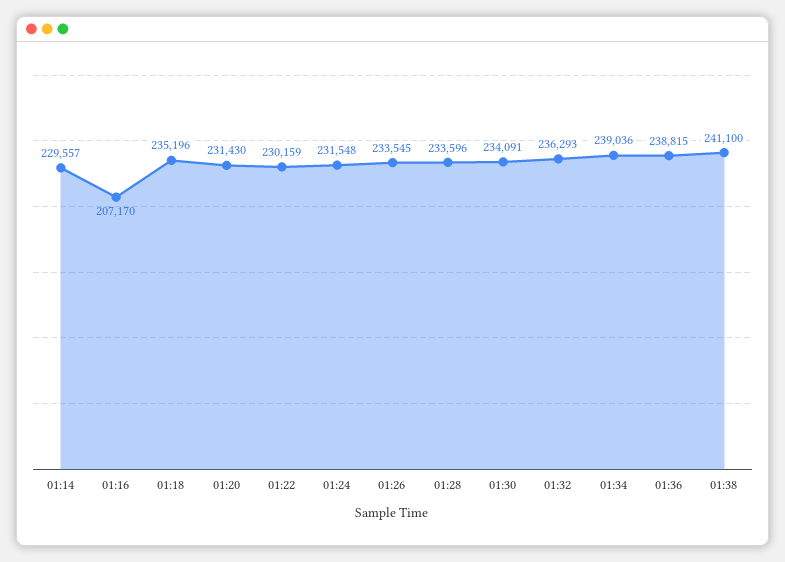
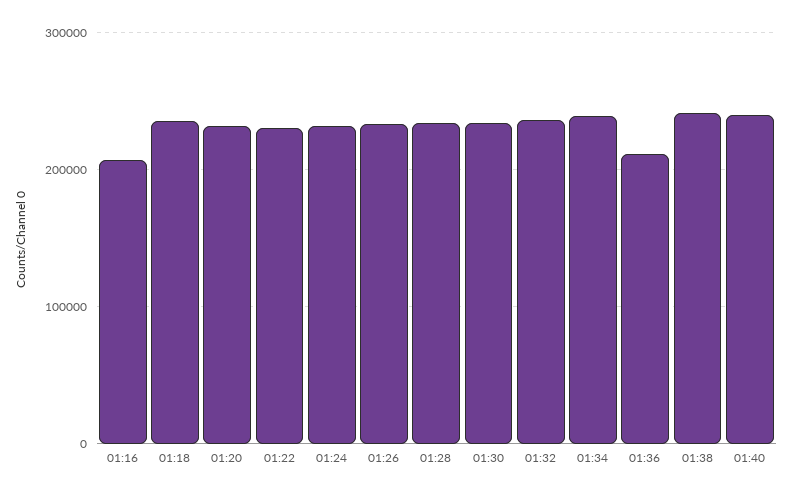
01:14: 229557 -> none
01:36: 238815 -> 210000
01:40: none -> 240000

